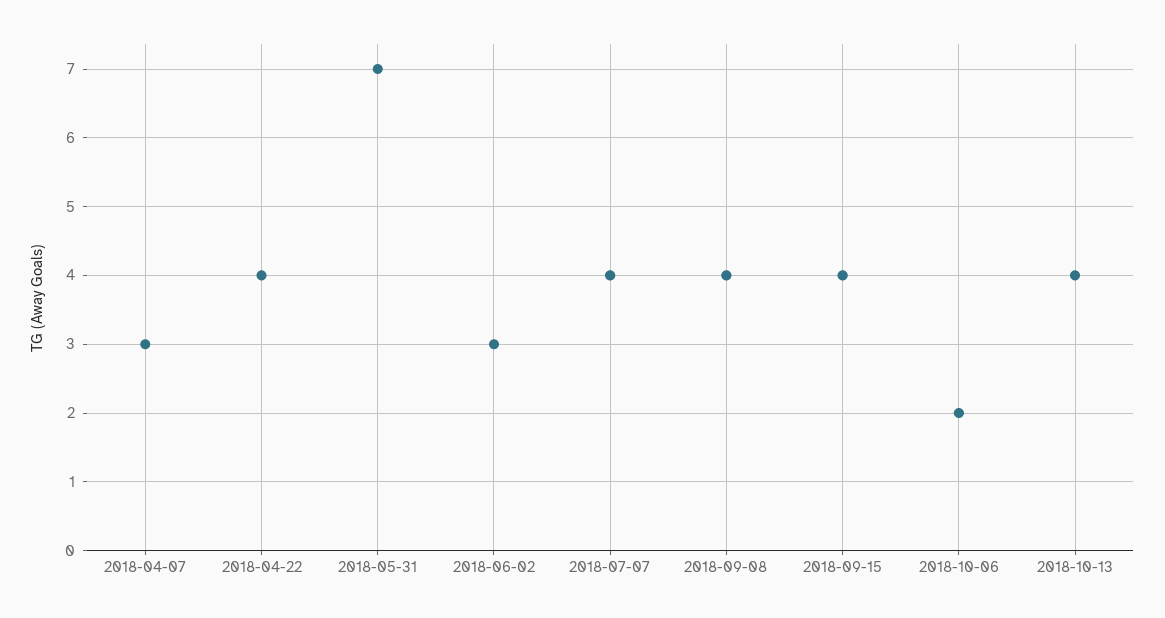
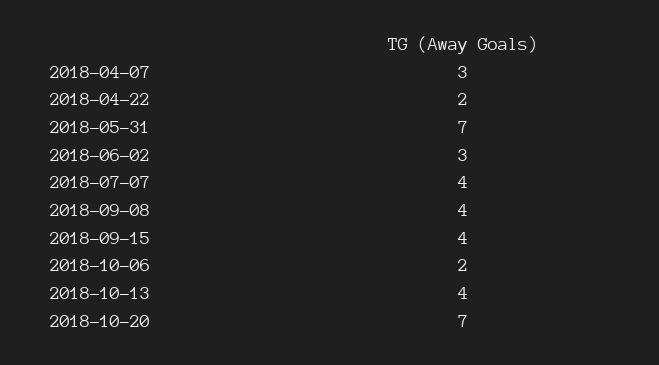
2018-04-22: 4 -> 2
2018-10-20: none -> 7

